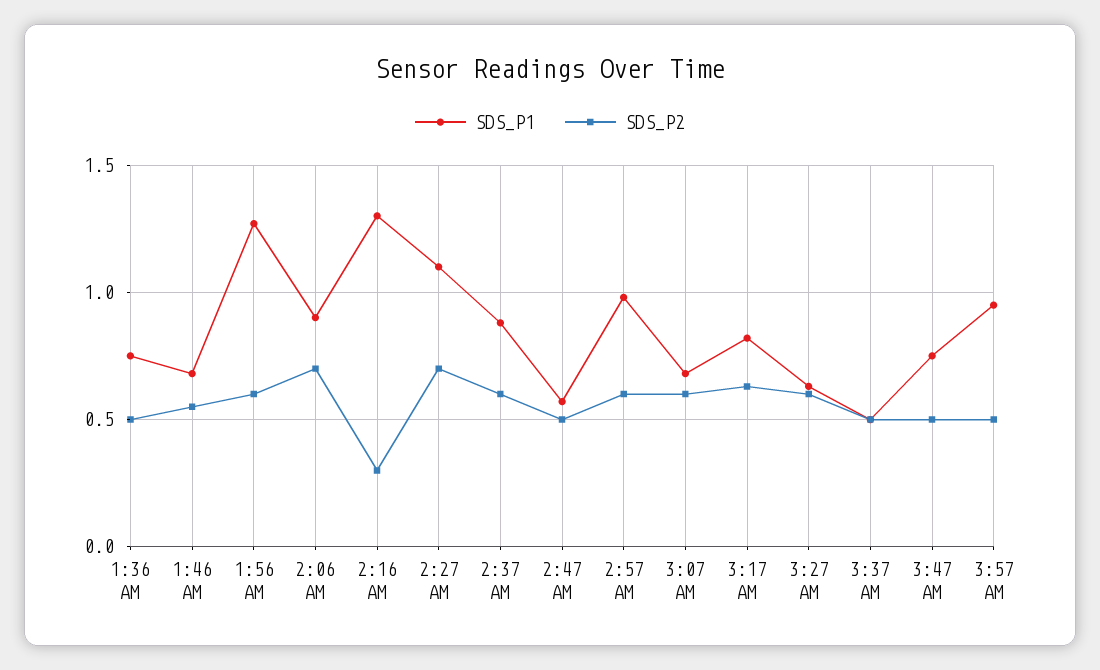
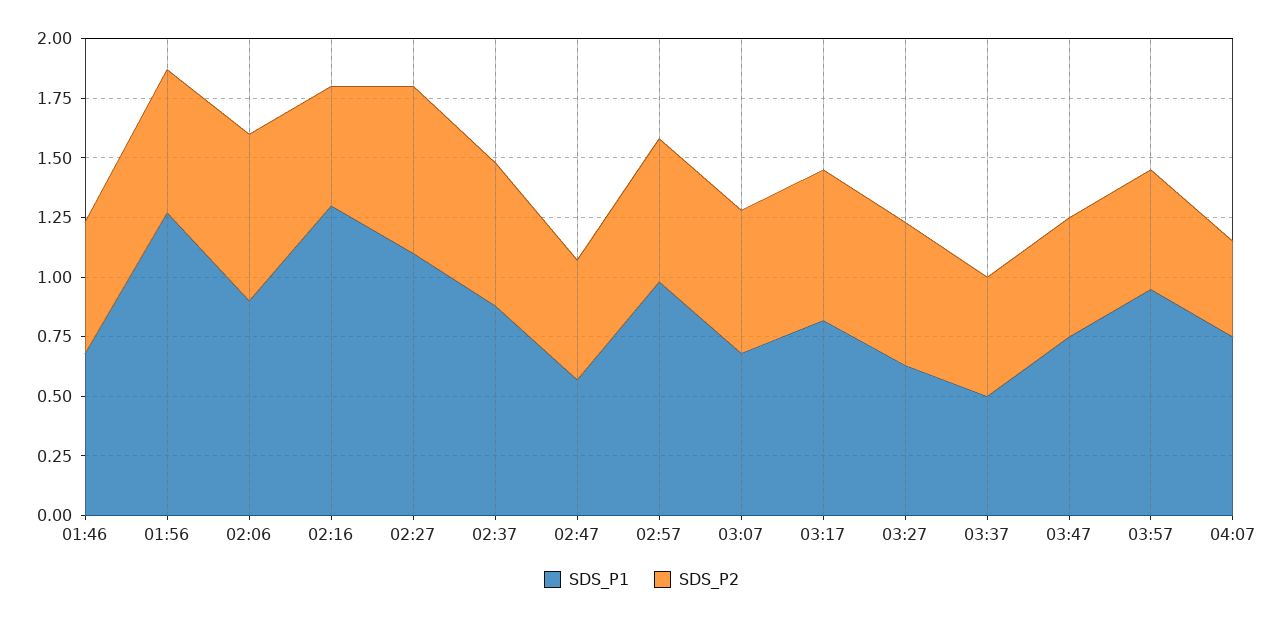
SDS_P1, 1:36 AM: 0.75 -> none
SDS_P2, 1:36 AM: 0.5 -> none
SDS_P2, 2:16 AM: 0.3 -> 0.5
SDS_P1, 04:07: none -> 0.75
SDS_P2, 04:07: none -> 0.4

